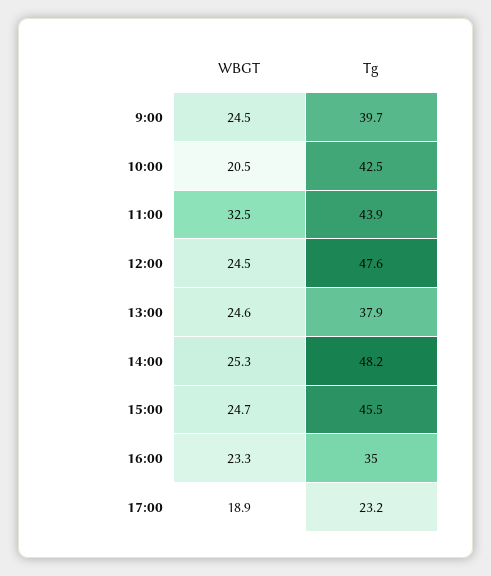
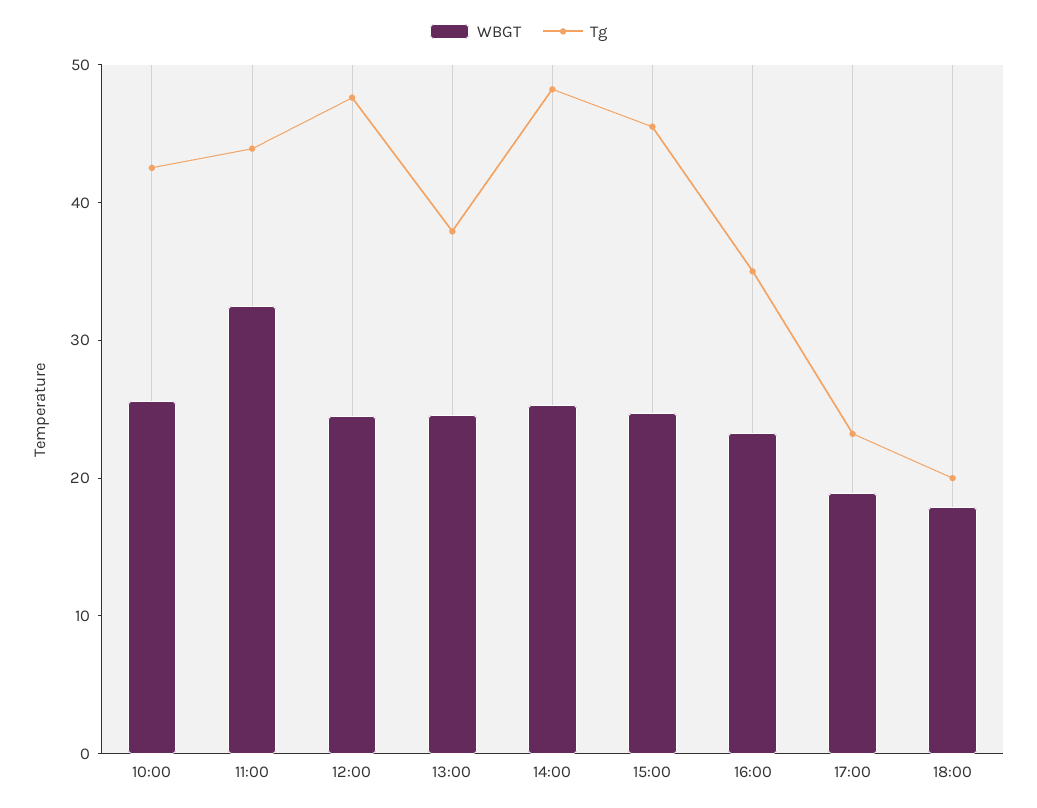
WBGT, 9:00: 24.5 -> none
Tg, 9:00: 39.7 -> none
WBGT, 10:00: 20.5 -> 26
WBGT, 18:00: none -> 18
Tg, 18:00: none -> 20

